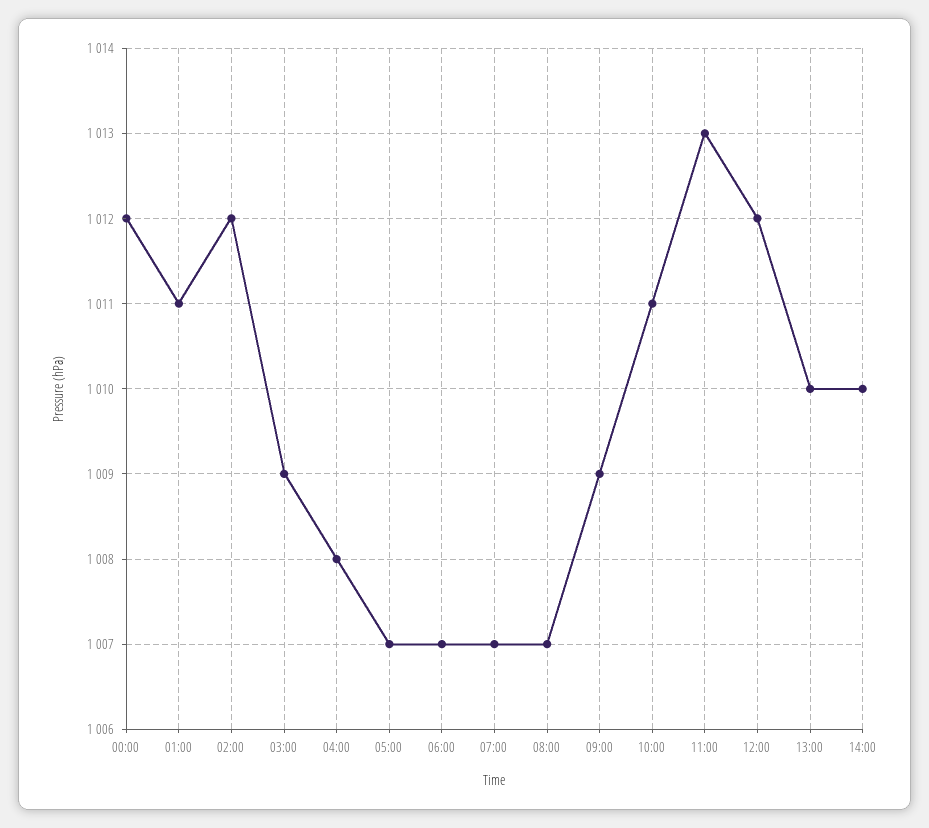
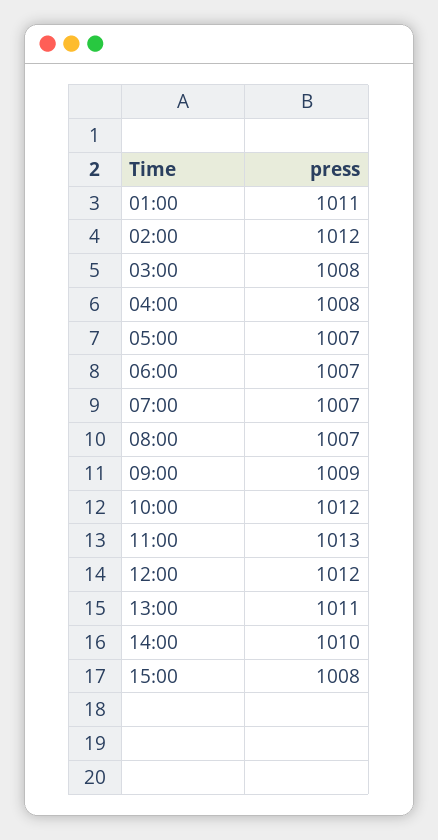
00:00: 1012 -> none
03:00: 1009 -> 1008
10:00: 1011 -> 1012
13:00: 1010 -> 1011
15:00: none -> 1008

